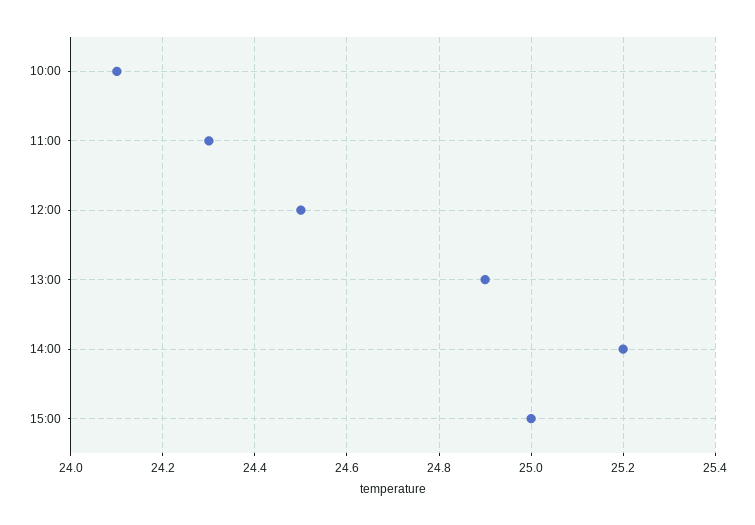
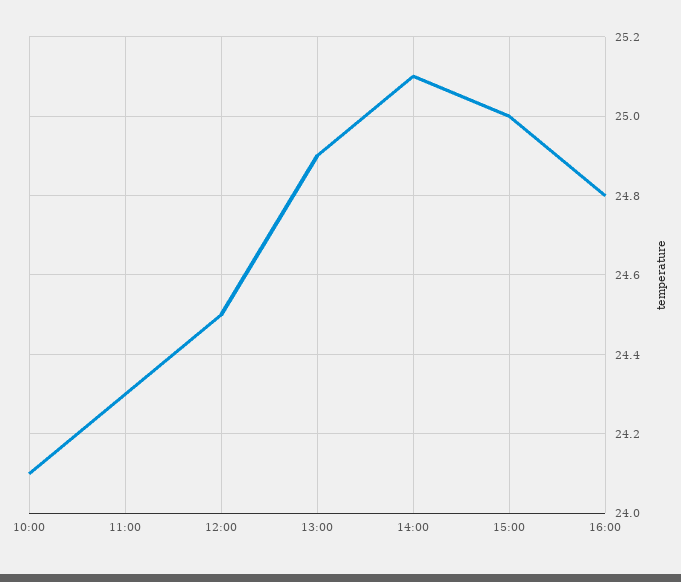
14:00: 25.2 -> 25.1
16:00: none -> 24.8

